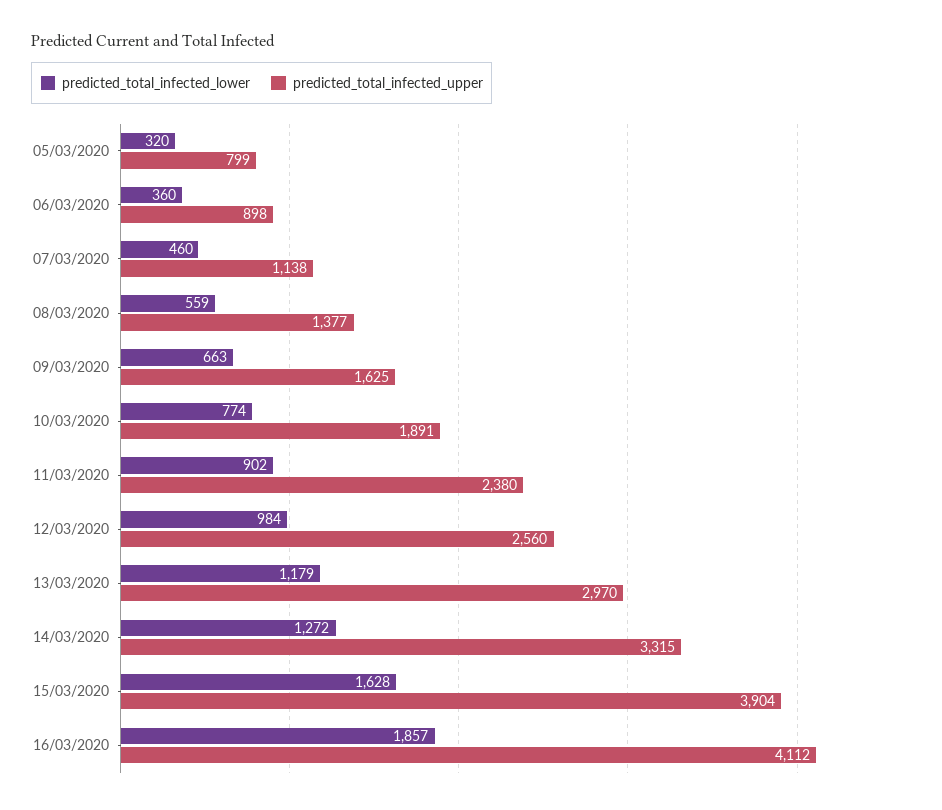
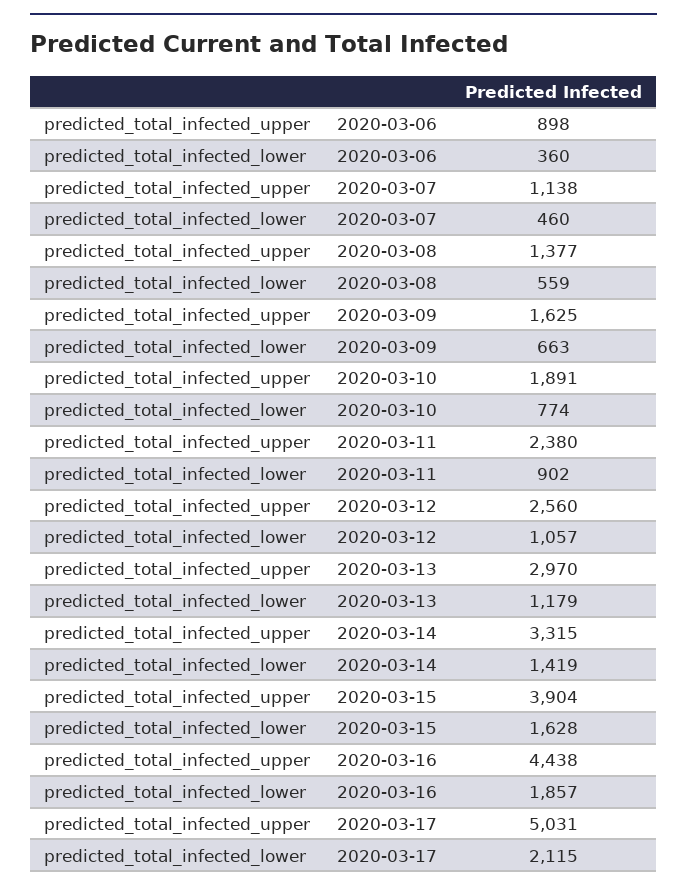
predicted_total_infected_lower, 05/03/2020: 320 -> none
predicted_total_infected_upper, 05/03/2020: 799 -> none
predicted_total_infected_lower, 12/03/2020: 984 -> 1057
predicted_total_infected_lower, 14/03/2020: 1272 -> 1419
predicted_total_infected_upper, 16/03/2020: 4112 -> 4438
predicted_total_infected_upper, 2020-03-17: none -> 5031
predicted_total_infected_lower, 2020-03-17: none -> 2115

